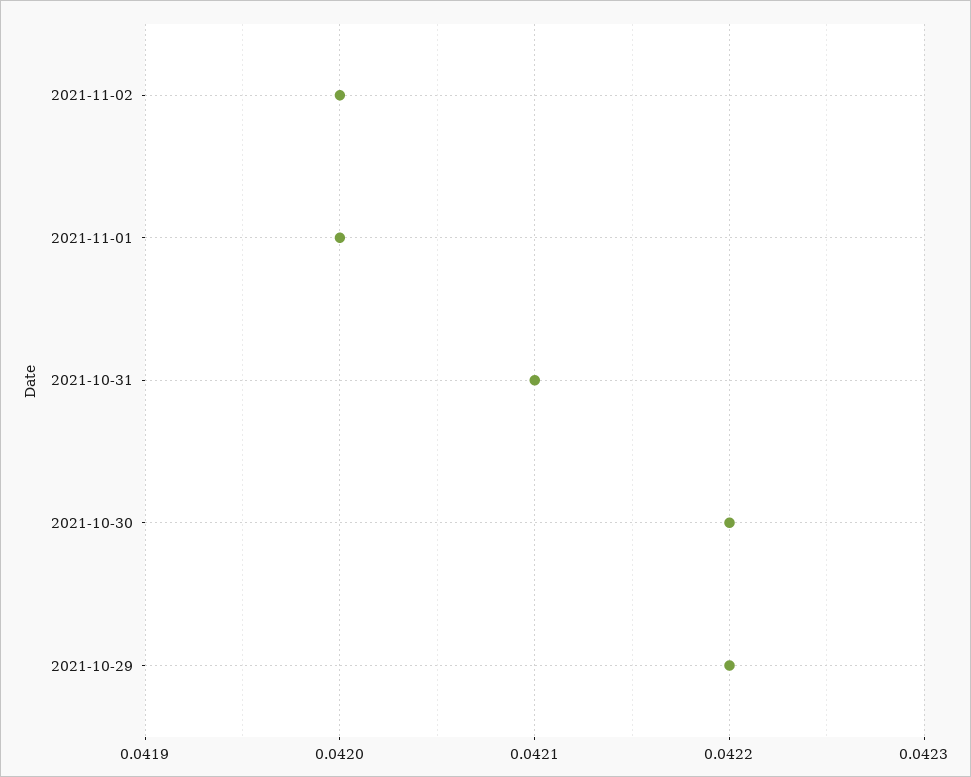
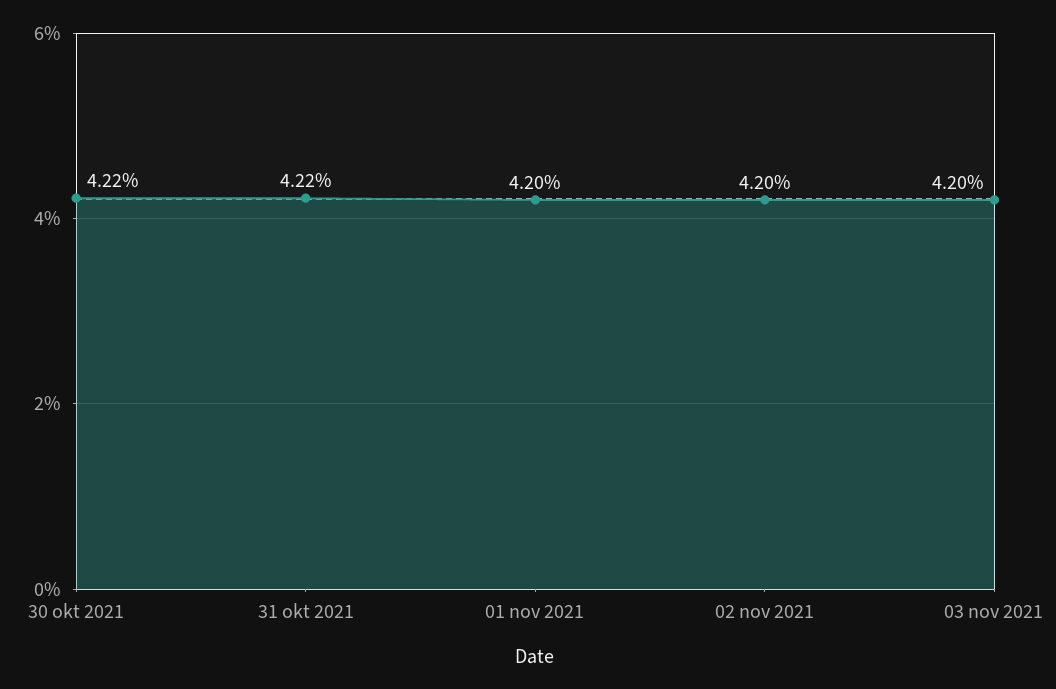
2021-10-31: 0.0421 -> 0.0422
2021-10-29: 0.0422 -> none
03 nov 2021: none -> 0.042

